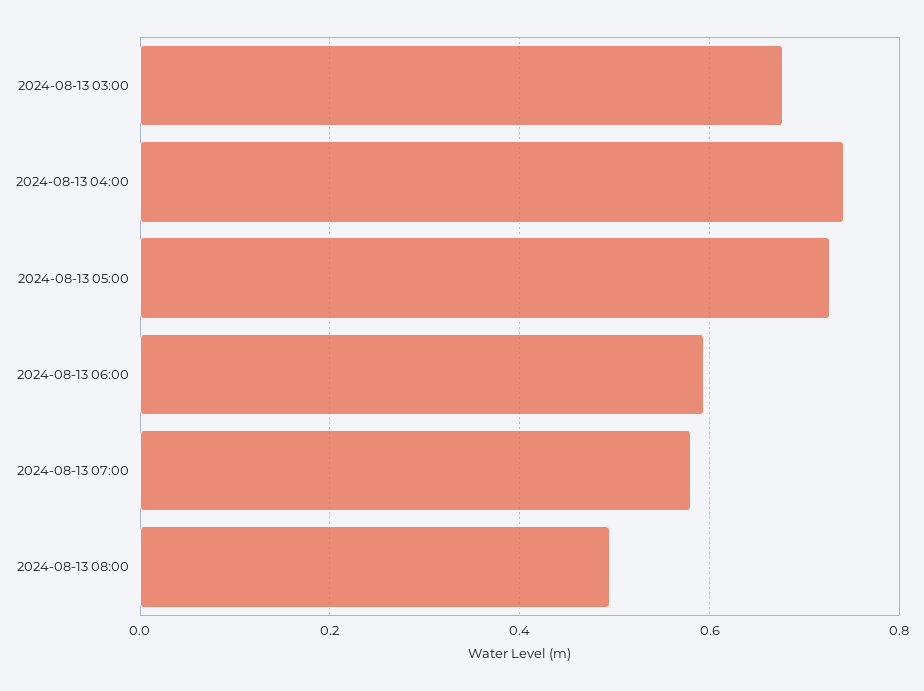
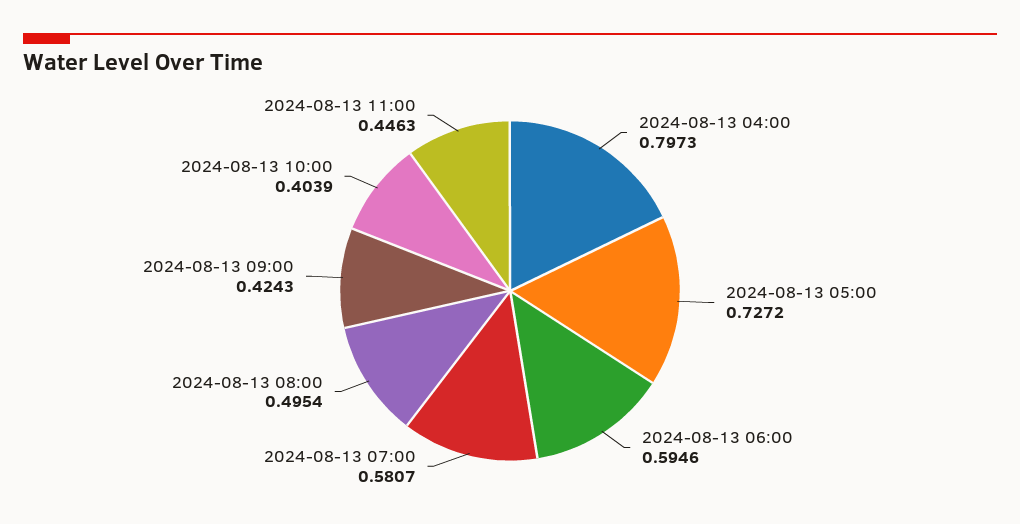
2024-08-13 03:00: 0.68 -> none
2024-08-13 04:00: 0.74 -> 0.7973
2024-08-13 09:00: none -> 0.4243
2024-08-13 10:00: none -> 0.4039
2024-08-13 11:00: none -> 0.4463

